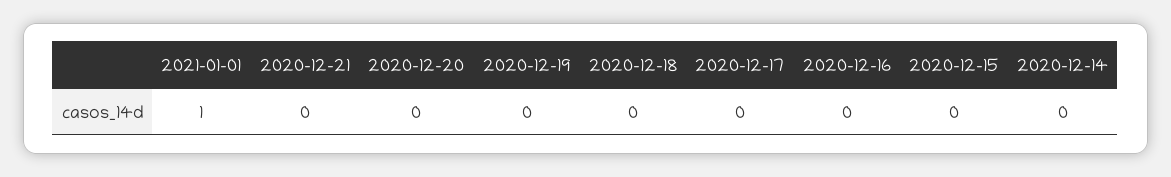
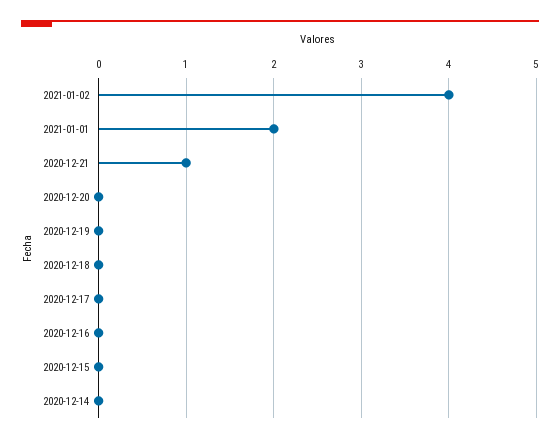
2021-01-01: 1 -> 2
2020-12-21: 0 -> 1
2021-01-02: none -> 4

